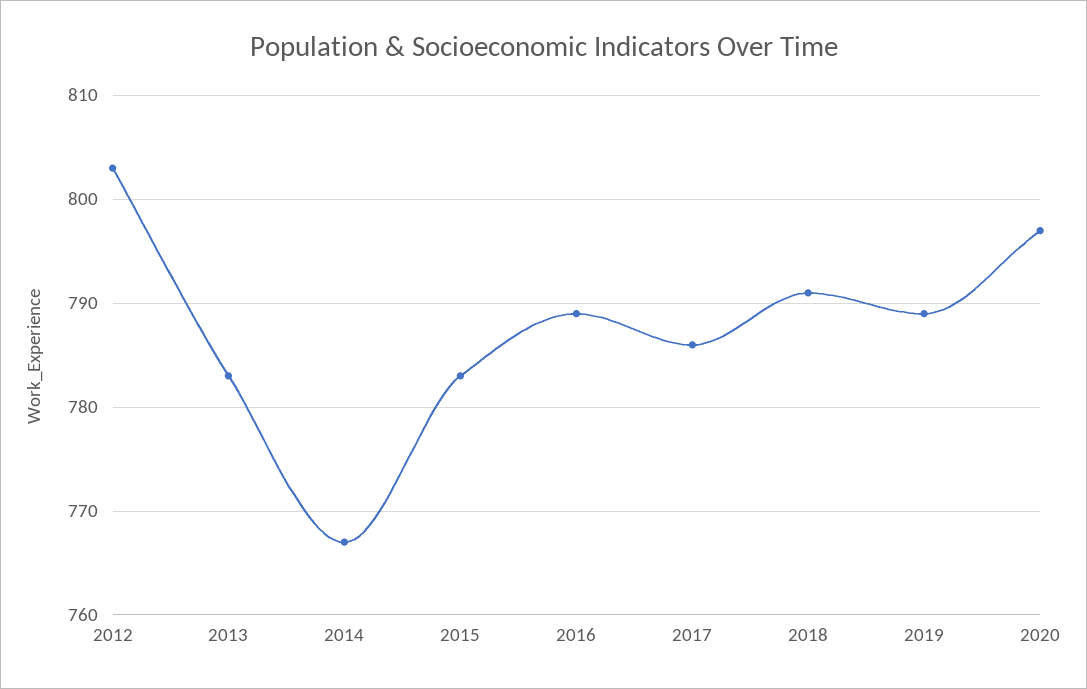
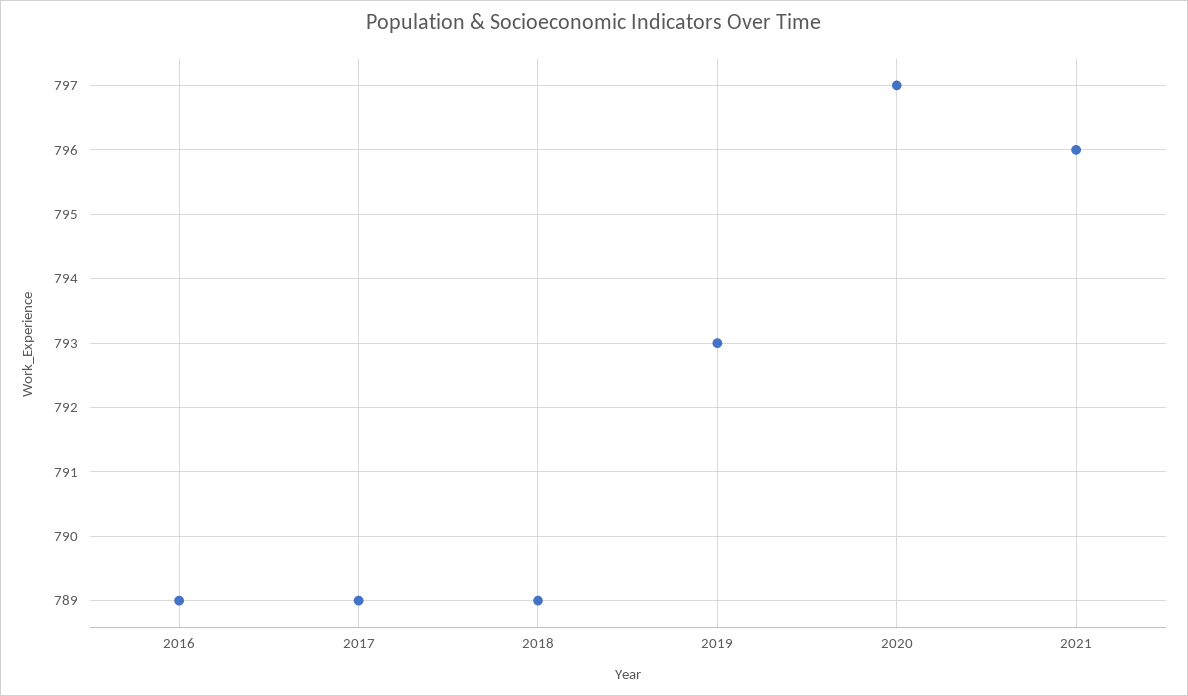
2012: 803 -> none
2013: 783 -> none
2014: 767 -> none
2015: 783 -> none
2017: 786 -> 789
2018: 791 -> 789
2019: 789 -> 793
2021: none -> 796

